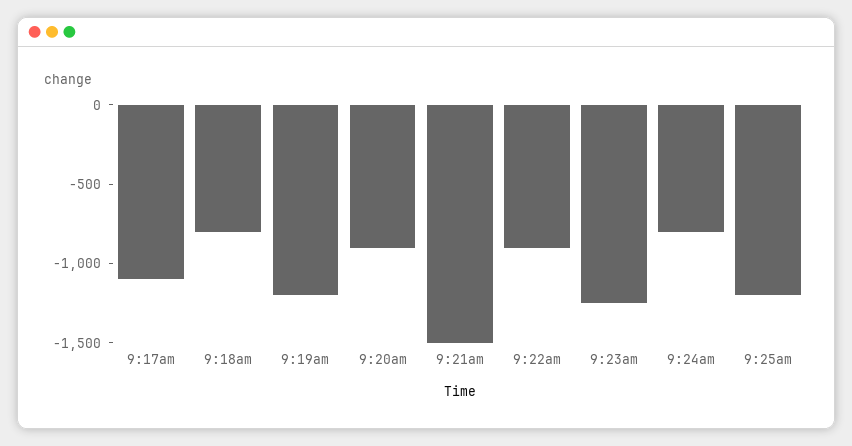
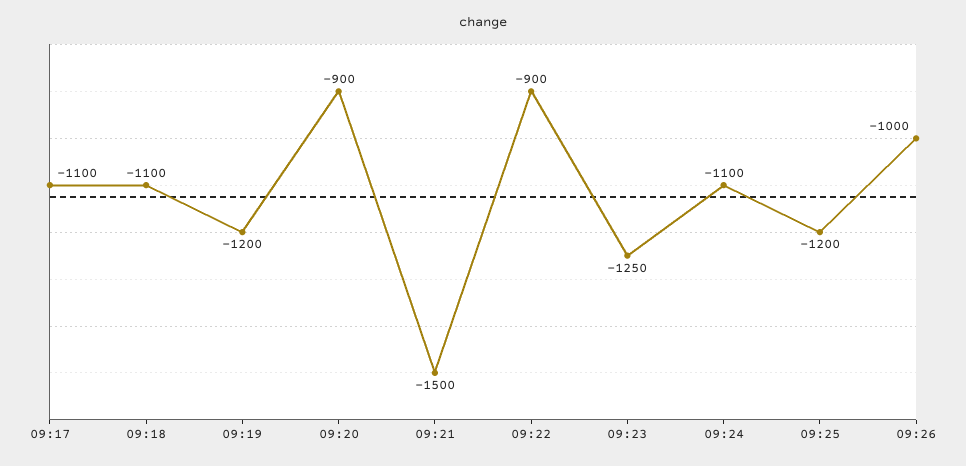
9:18am: -800 -> -1100
9:24am: -800 -> -1100
09:26: none -> -1000

